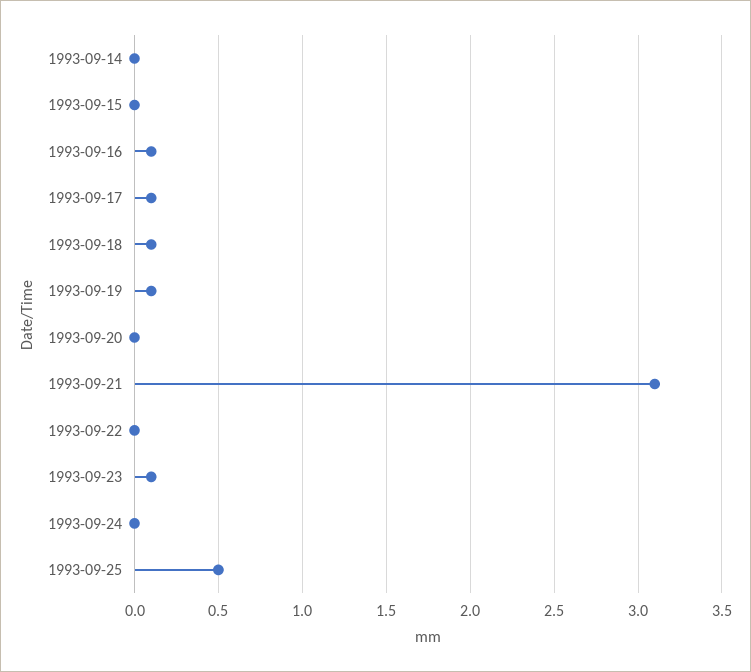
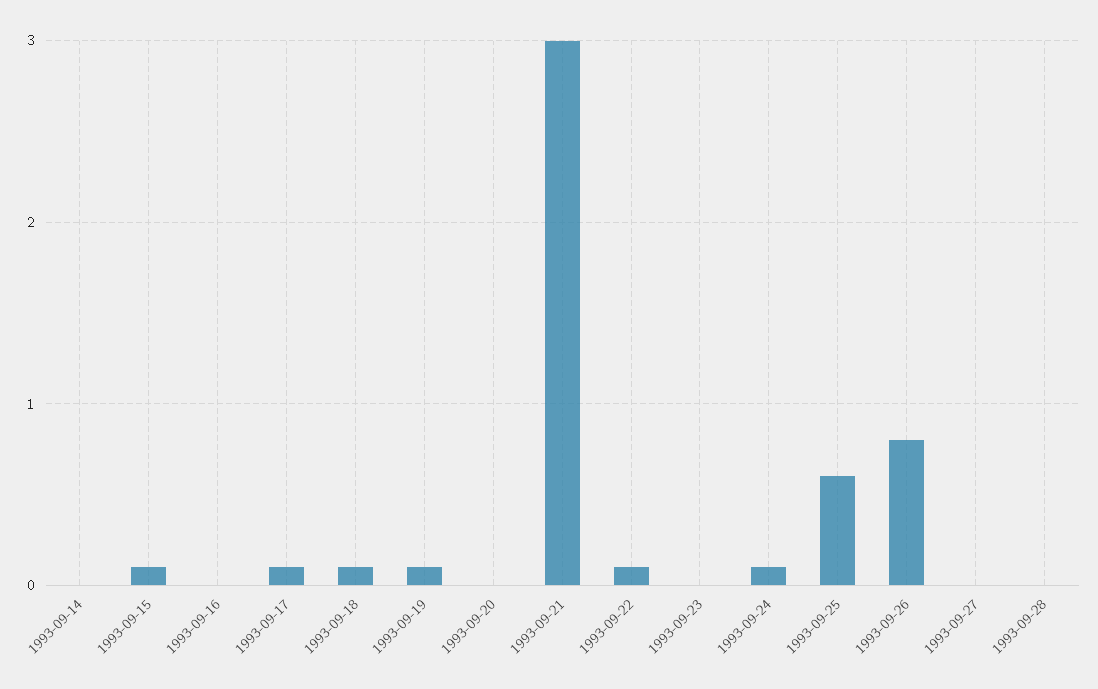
1993-09-15: 0 -> 0.1
1993-09-16: 0.1 -> 0
1993-09-21: 3.1 -> 3
1993-09-22: 0 -> 0.1
1993-09-23: 0.1 -> 0
1993-09-24: 0 -> 0.1
1993-09-25: 0.5 -> 0.6
1993-09-26: none -> 0.8
1993-09-27: none -> 0
1993-09-28: none -> 0

